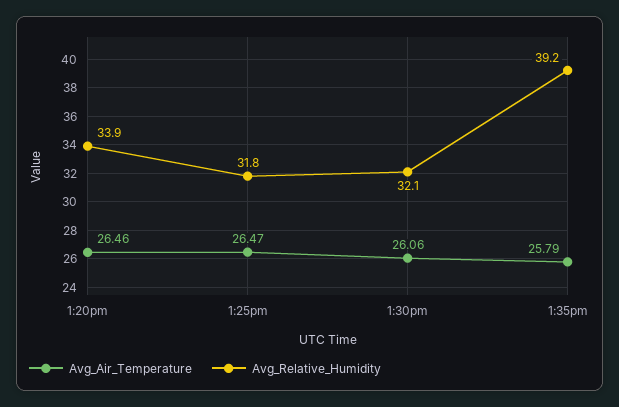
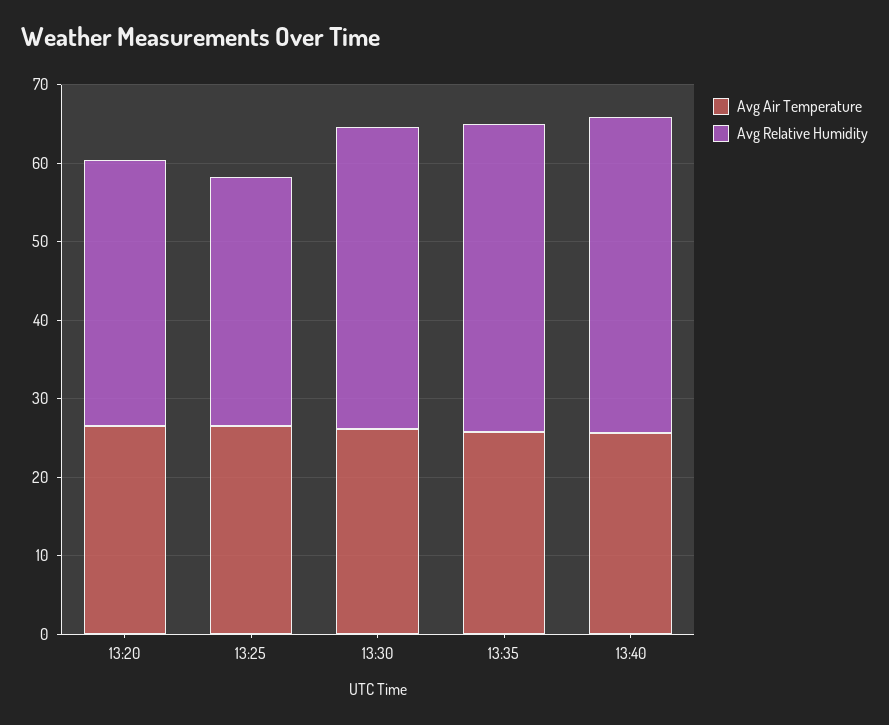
Avg_Relative_Humidity, 1:30pm: 32.1 -> 38
Avg_Air_Temperature, 13:40: none -> 26
Avg_Relative_Humidity, 13:40: none -> 40

